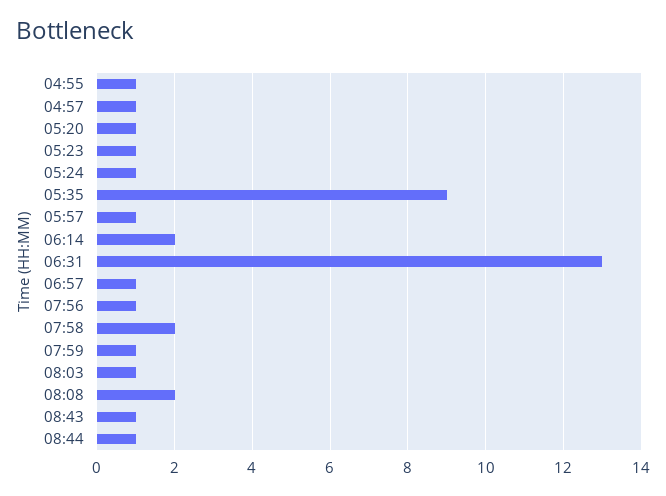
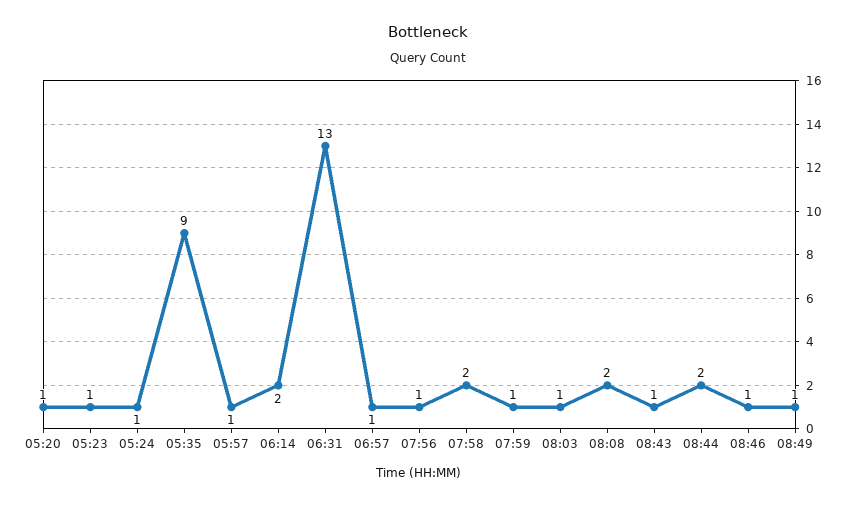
04:55: 1 -> none
04:57: 1 -> none
08:44: 1 -> 2
08:46: none -> 1
08:49: none -> 1

